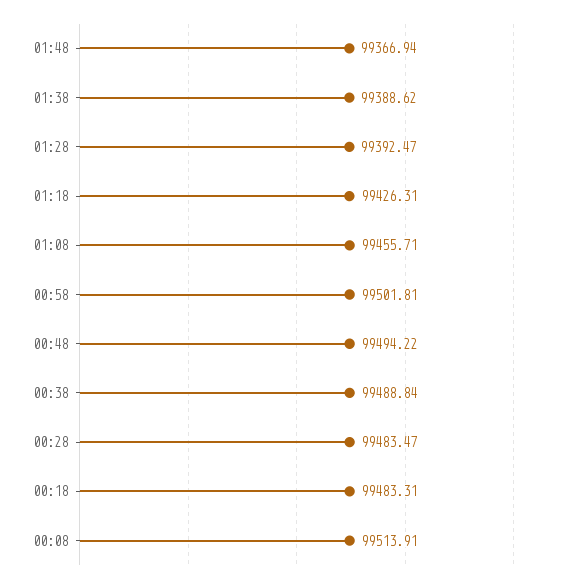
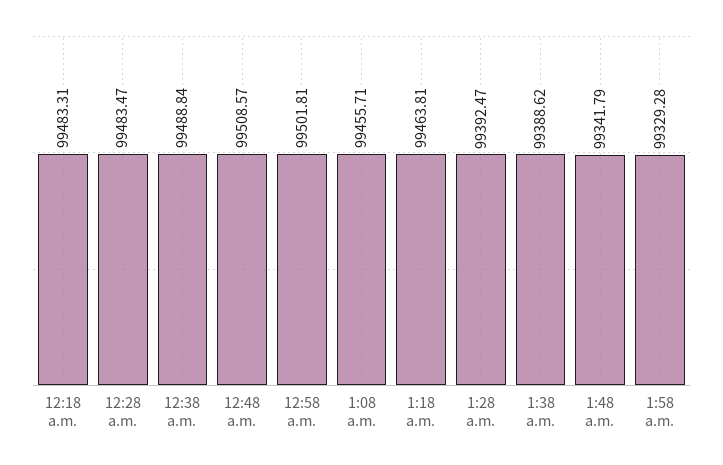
01:48: 99366.94 -> 99341.79
01:18: 99426.31 -> 99463.81
00:48: 99494.22 -> 99508.57
00:08: 99513.91 -> none
1:58 a.m.: none -> 99329.28

